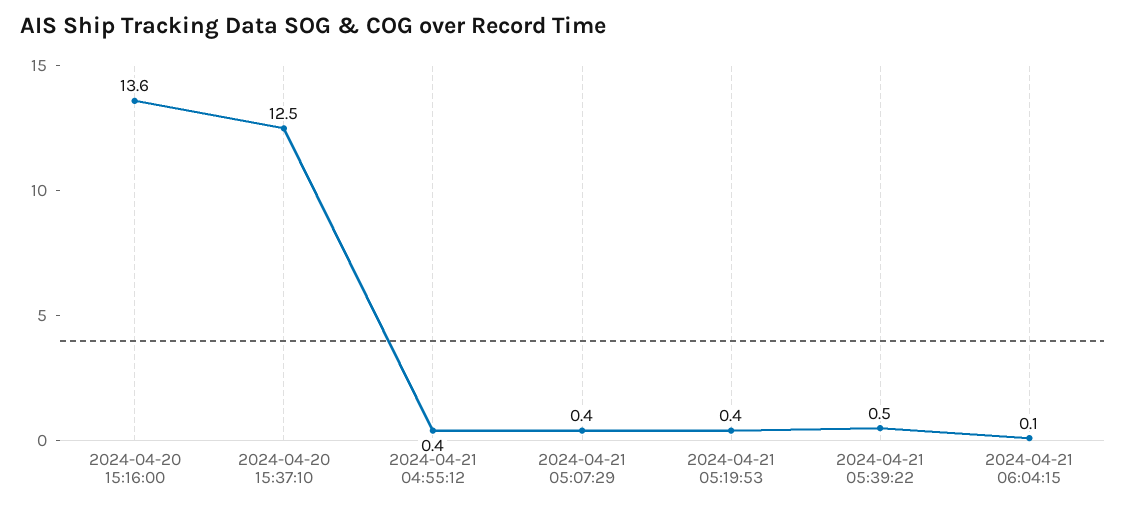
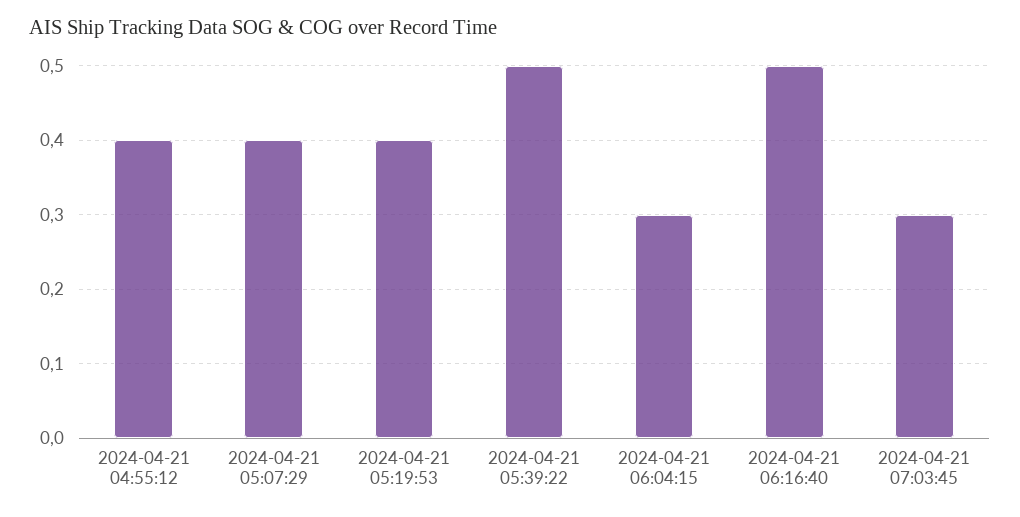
2024-04-20 15:16:00: 13.6 -> none
2024-04-20 15:37:10: 12.5 -> none
2024-04-21 06:04:15: 0.1 -> 0.3
2024-04-21 06:16:40: none -> 0.5
2024-04-21 07:03:45: none -> 0.3

